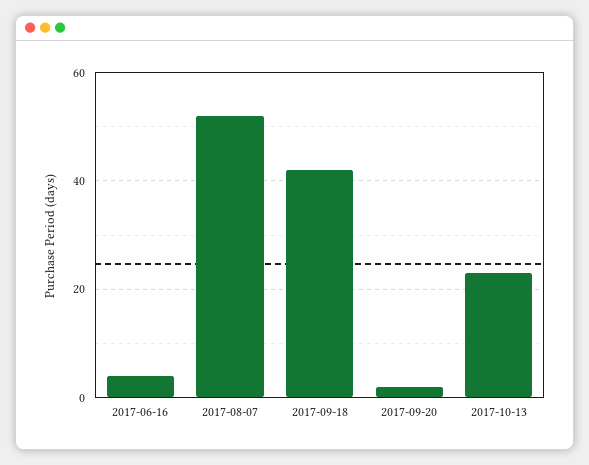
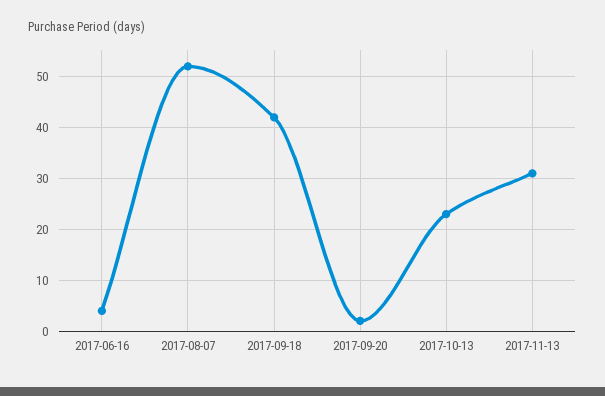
2017-11-13: none -> 30

